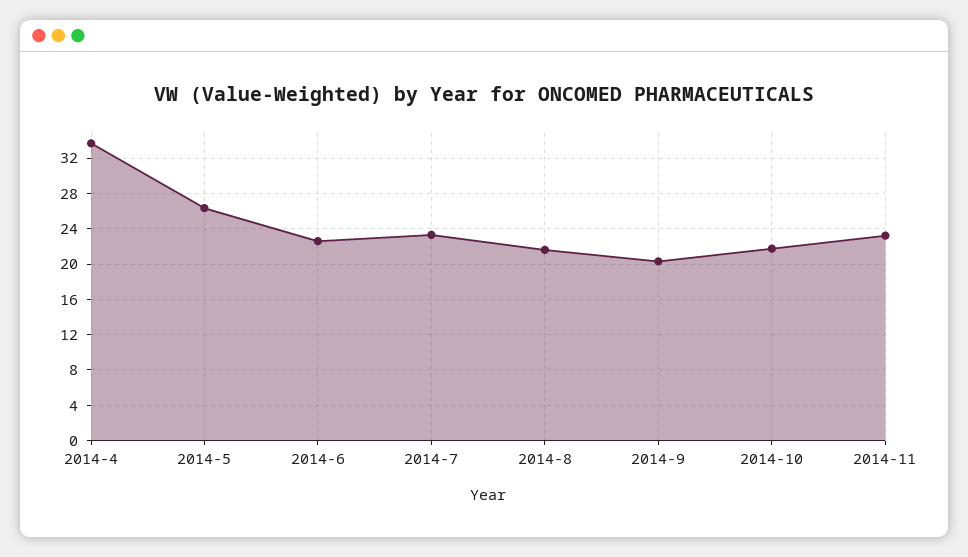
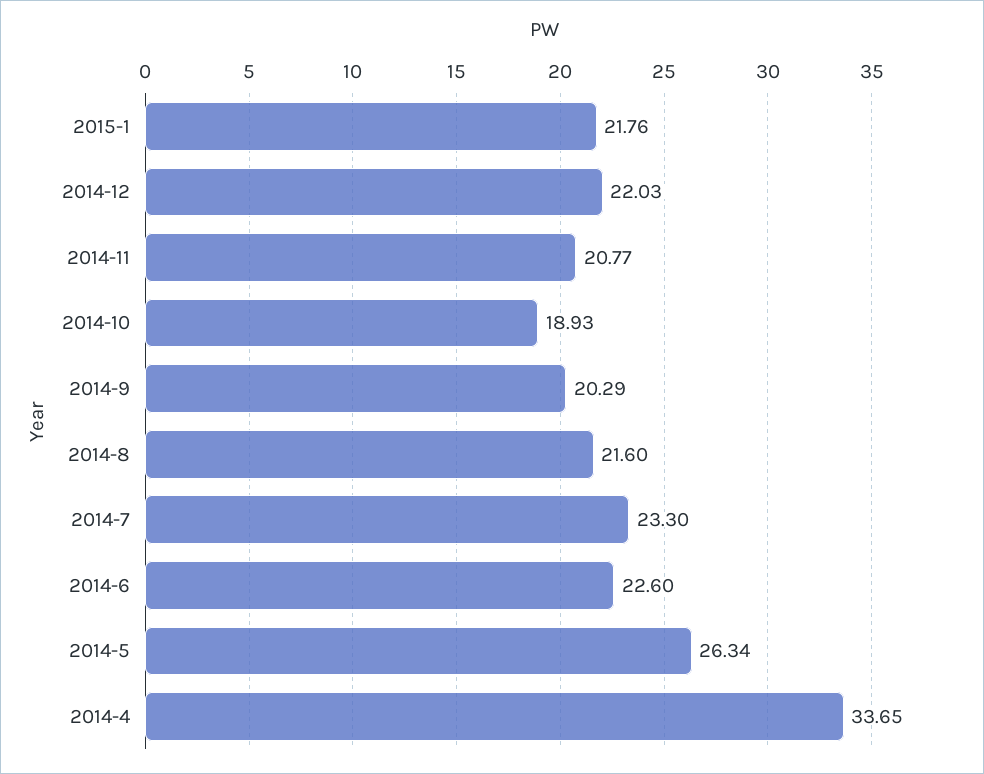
2014-10: 22 -> 18.93
2014-11: 23 -> 20.77
2015-1: none -> 21.76
2014-12: none -> 22.03

